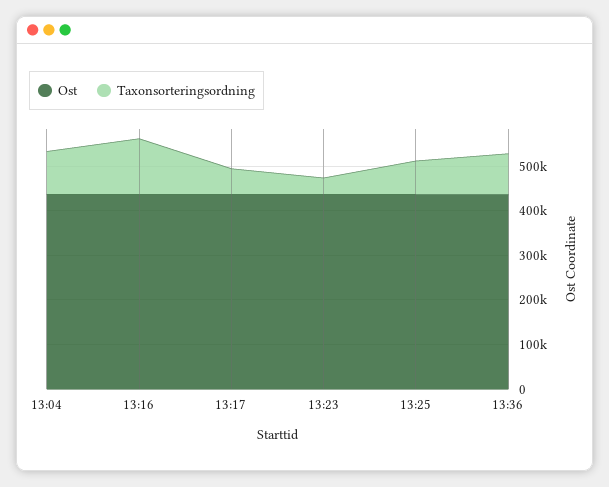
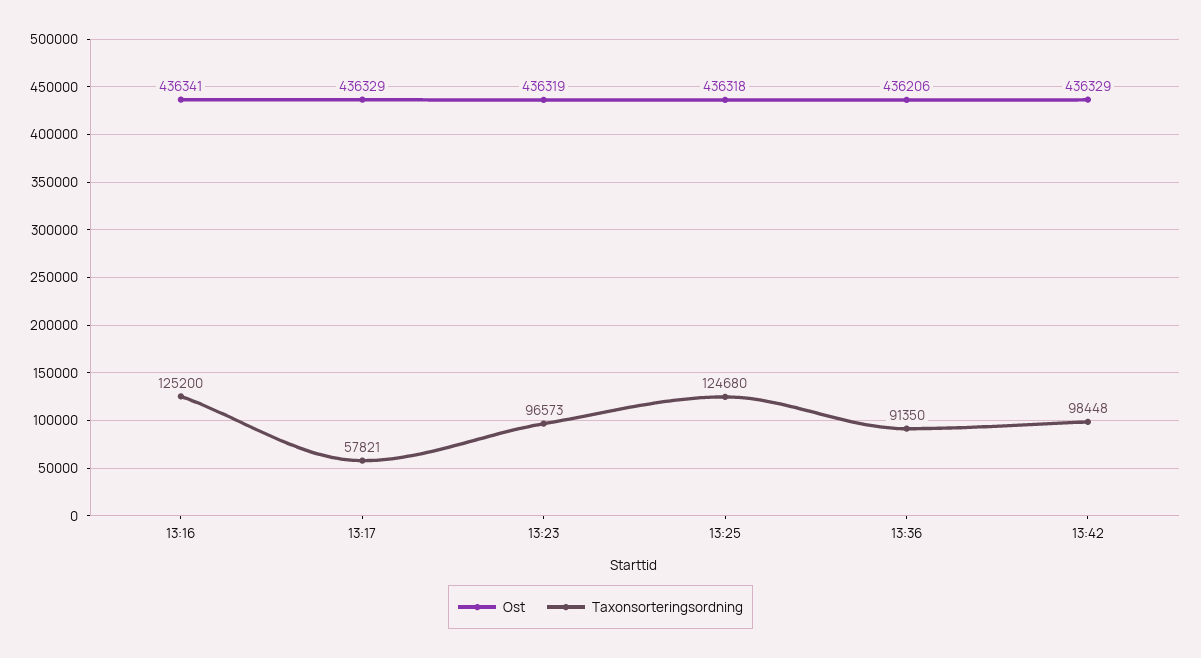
Ost, 13:04: 440000 -> none
Taxonsorteringsordning, 13:04: 100000 -> none
Taxonsorteringsordning, 13:23: 40000 -> 96573
Taxonsorteringsordning, 13:25: 80000 -> 124680
Ost, 13:42: none -> 436329
Taxonsorteringsordning, 13:42: none -> 98448

